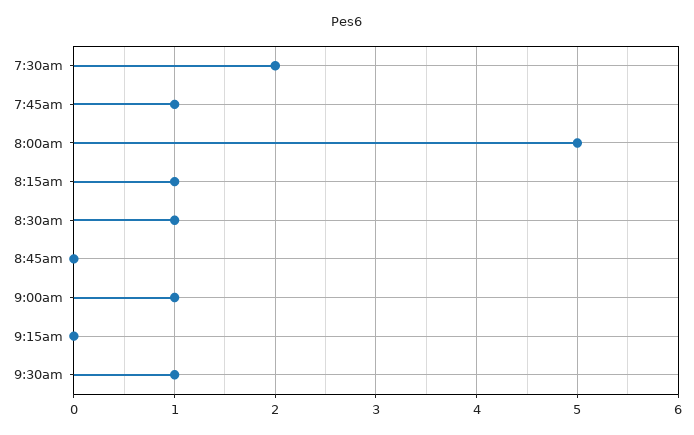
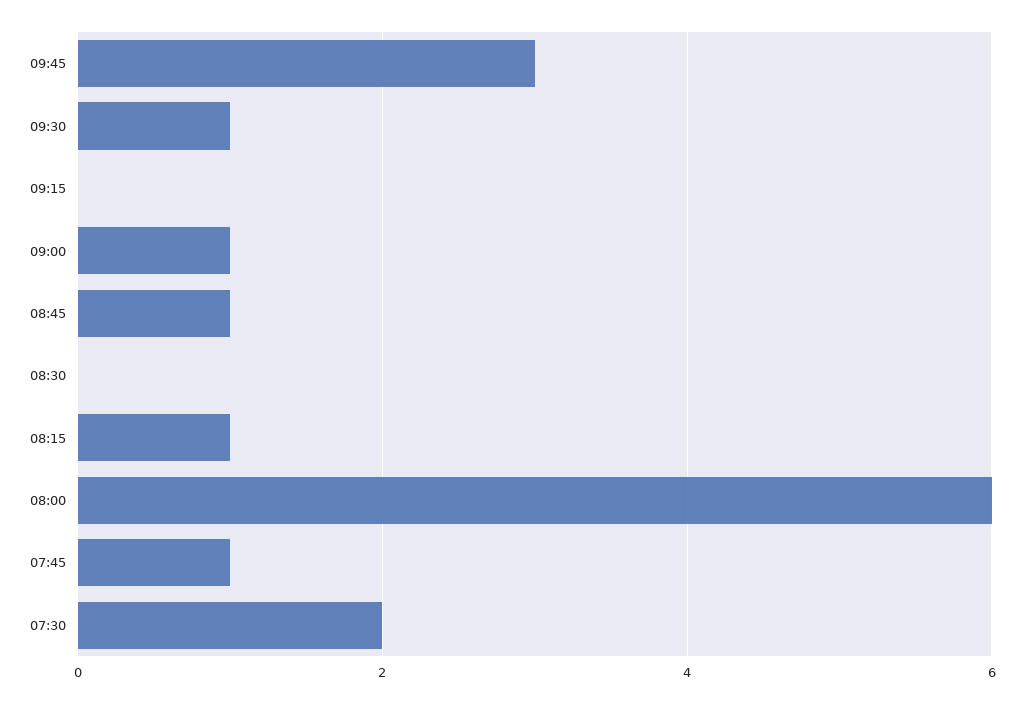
8:00am: 5 -> 6
8:30am: 1 -> 0
8:45am: 0 -> 1
09:45: none -> 3

